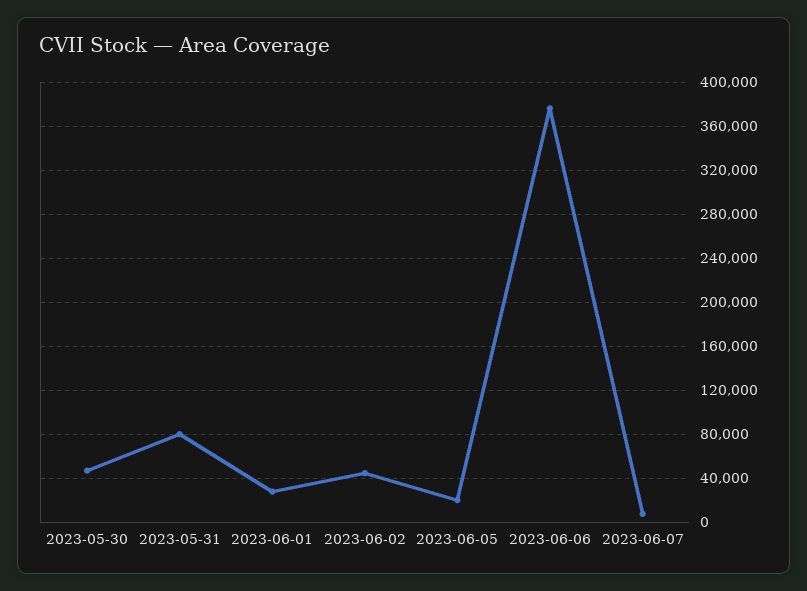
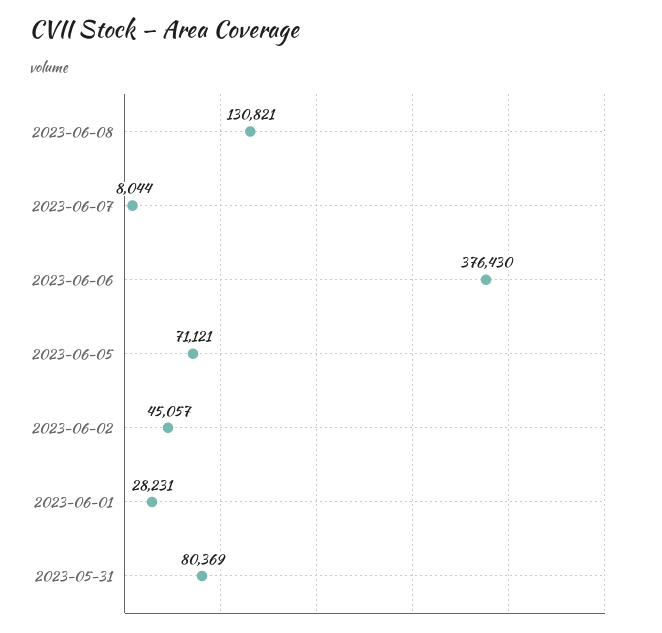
2023-05-30: 50000 -> none
2023-06-05: 20000 -> 71121
2023-06-08: none -> 130821

